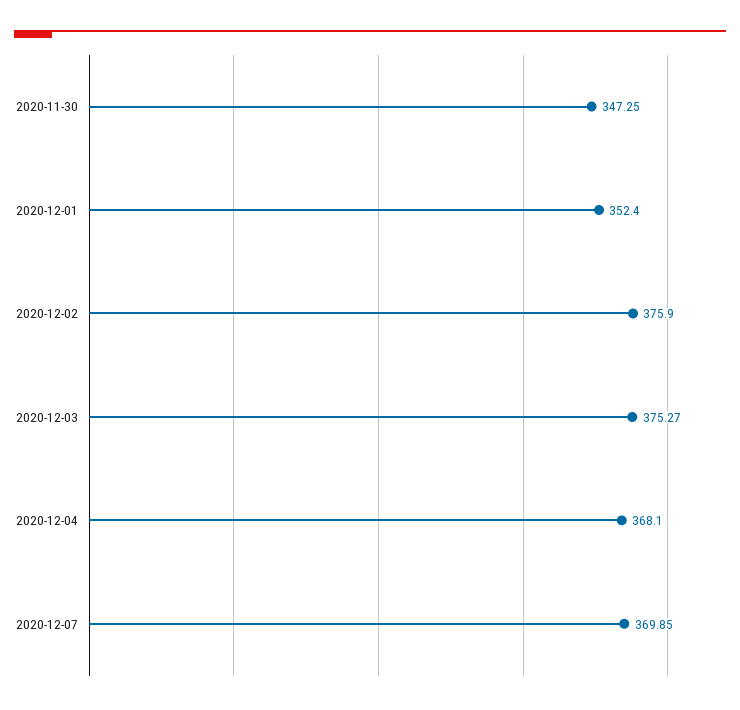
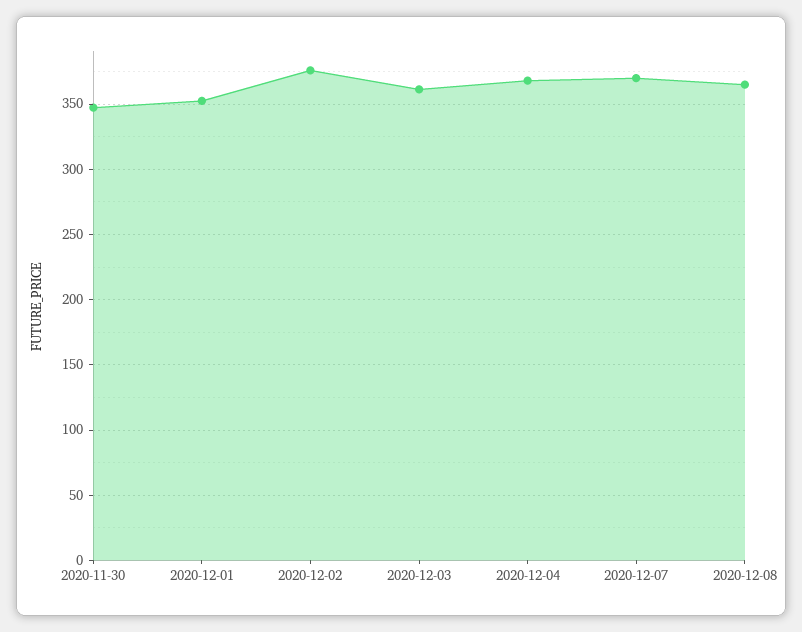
2020-12-03: 375.27 -> 360
2020-12-08: none -> 365

